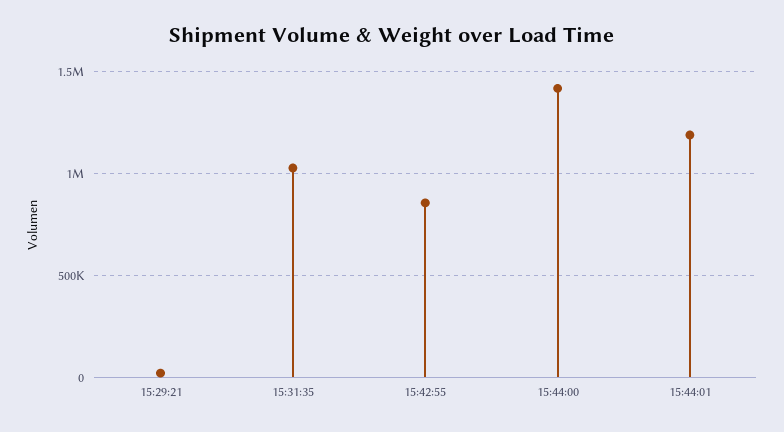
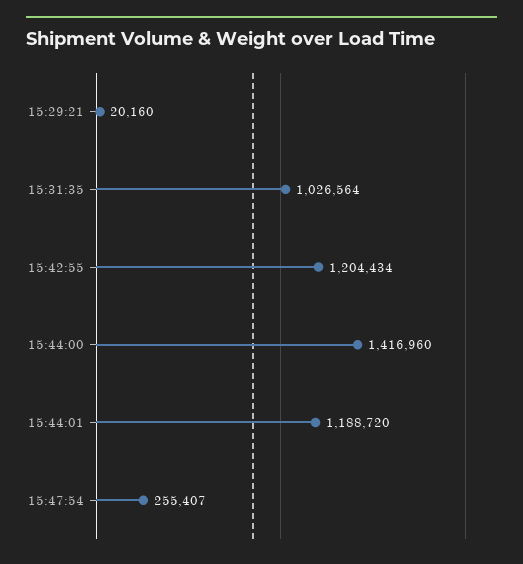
15:42:55: 850000 -> 1204434
15:47:54: none -> 255407

